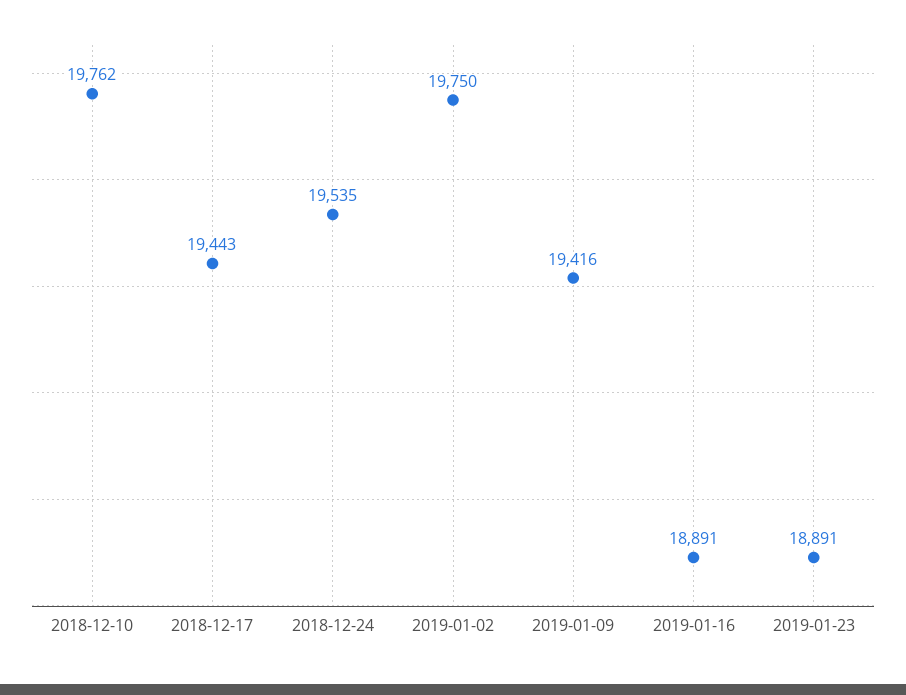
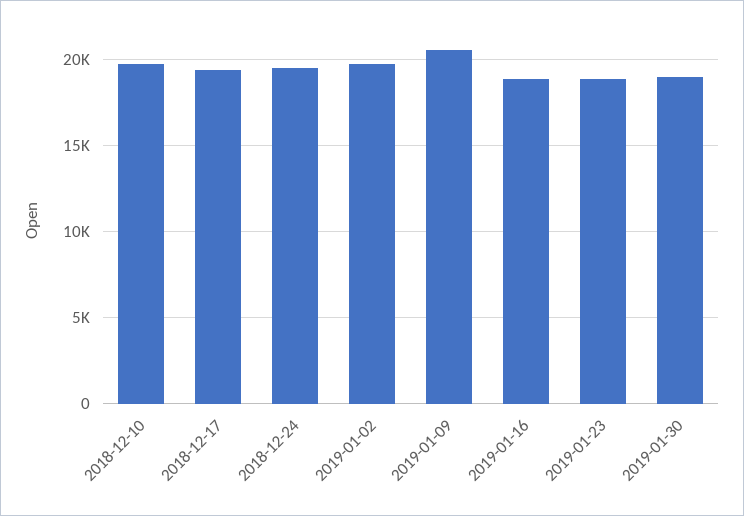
2019-01-09: 19416 -> 20500
2019-01-30: none -> 19000

